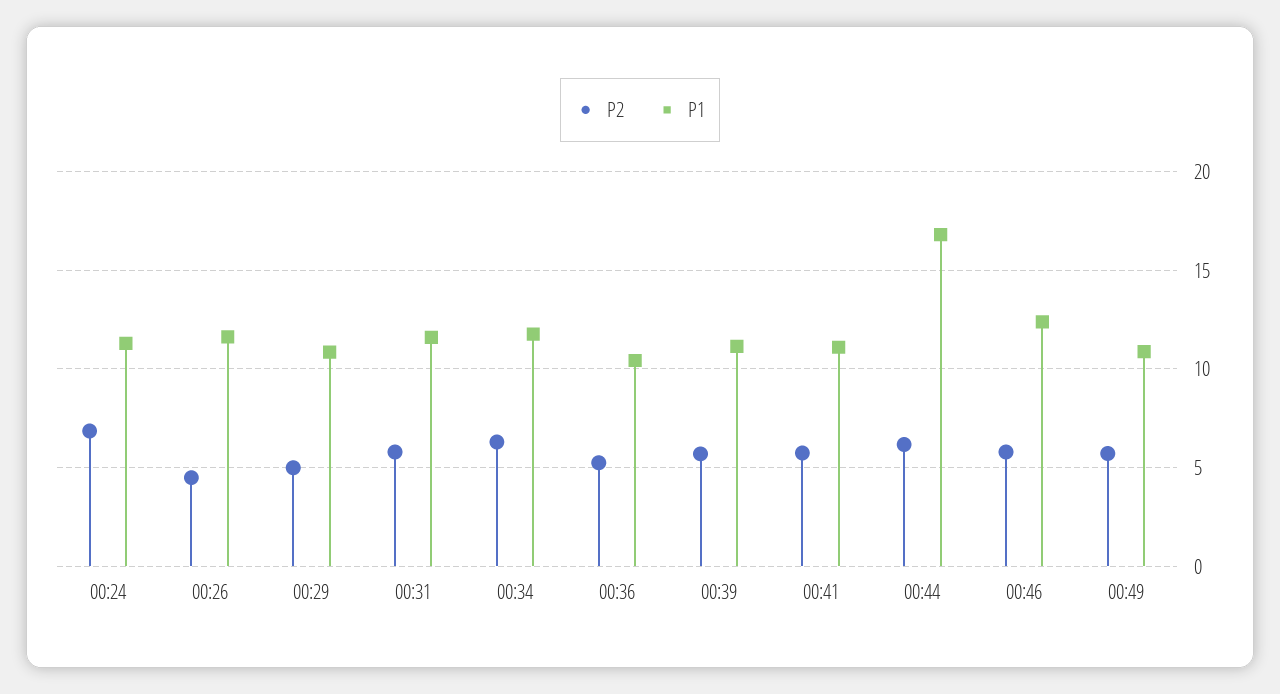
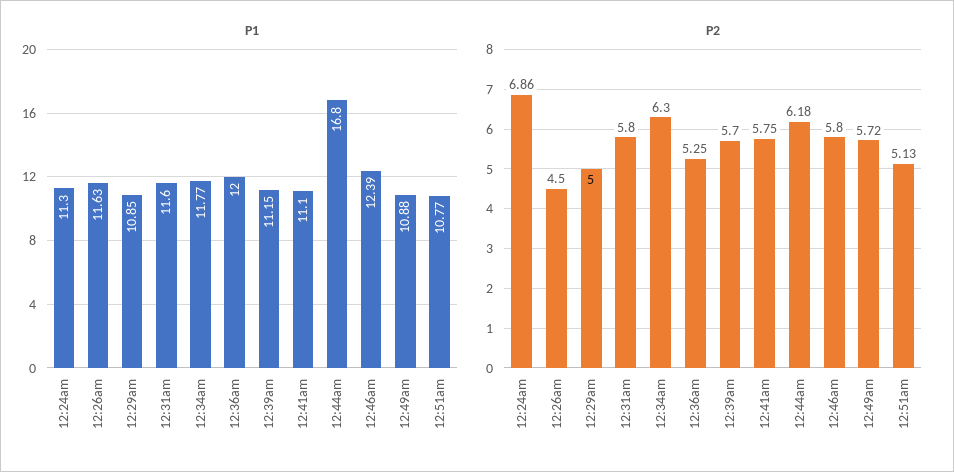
P1, 00:36: 10.5 -> 12
P1, 12:51am: none -> 10.77
P2, 12:51am: none -> 5.13

